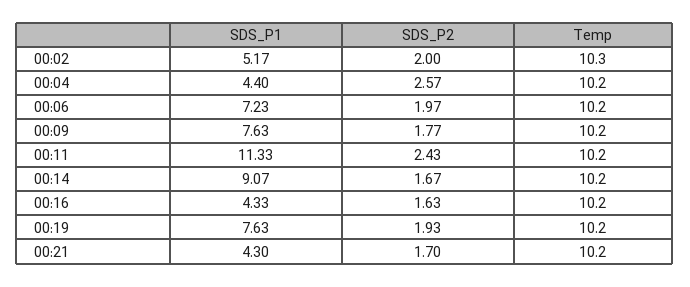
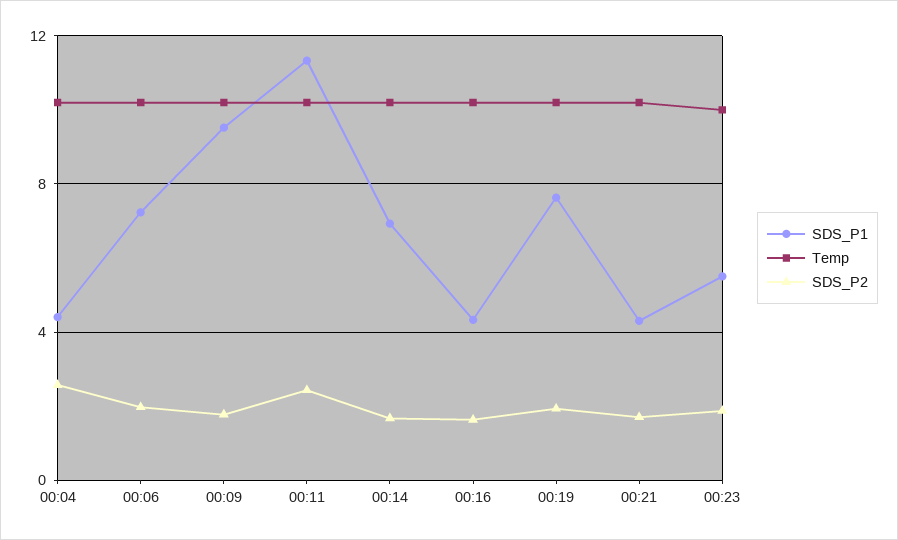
SDS_P1, 00:02: 5.17 -> none
SDS_P2, 00:02: 2 -> none
Temp, 00:02: 10.3 -> none
SDS_P1, 00:09: 7.63 -> 9.5
SDS_P1, 00:14: 9.07 -> 7
SDS_P1, 00:23: none -> 5.5
Temp, 00:23: none -> 10
SDS_P2, 00:23: none -> 2

